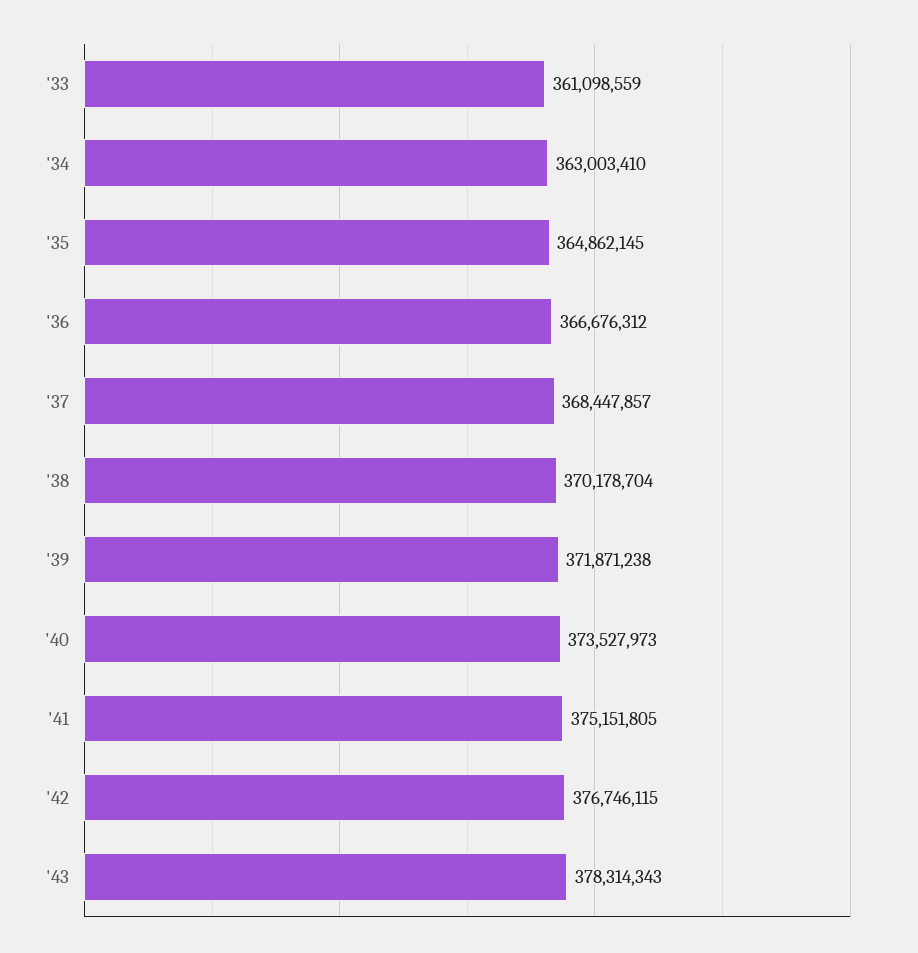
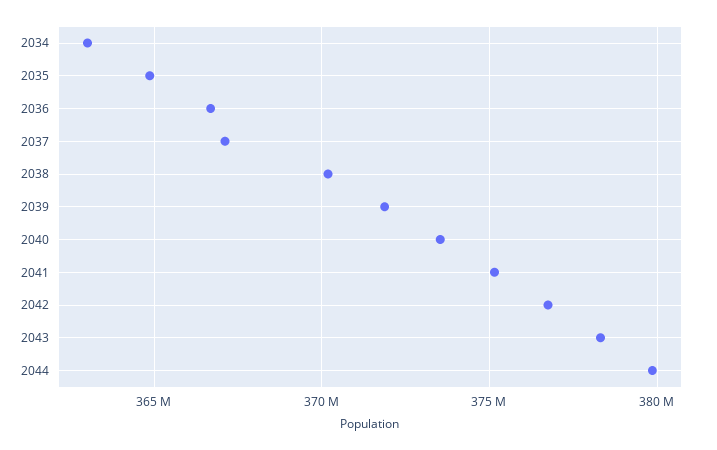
'33: 361098559 -> none
'37: 368447857 -> 367000000
2044: none -> 380000000

